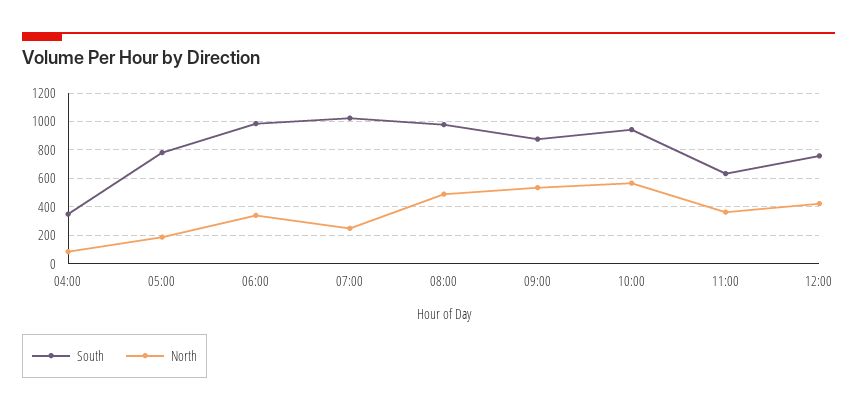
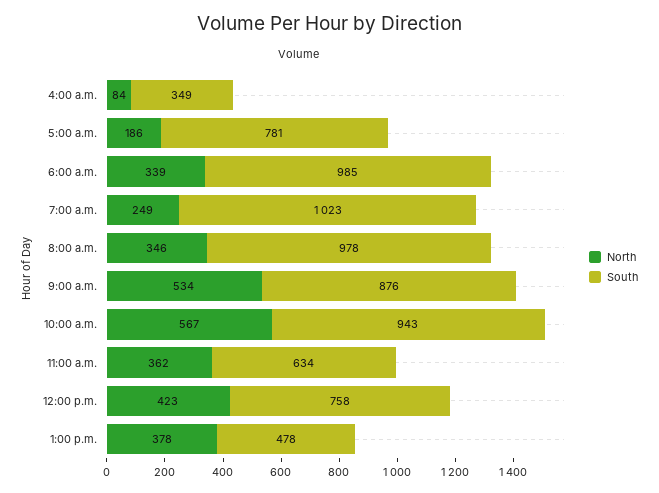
North, 08:00: 500 -> 346
North, 1:00 p.m.: none -> 378
South, 1:00 p.m.: none -> 478

